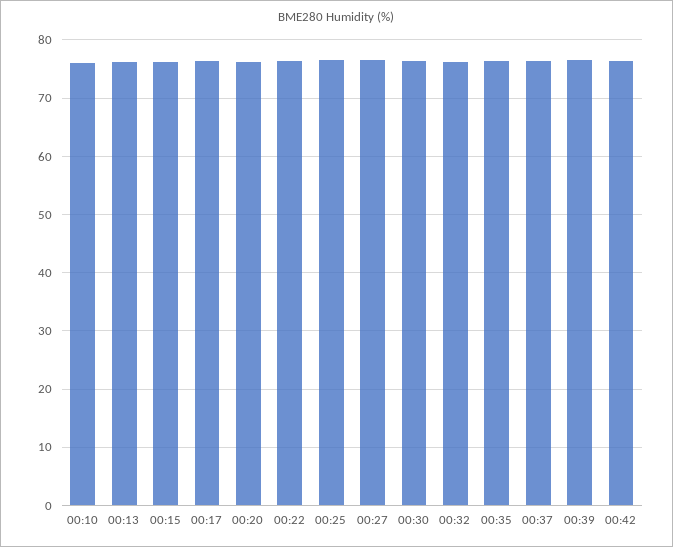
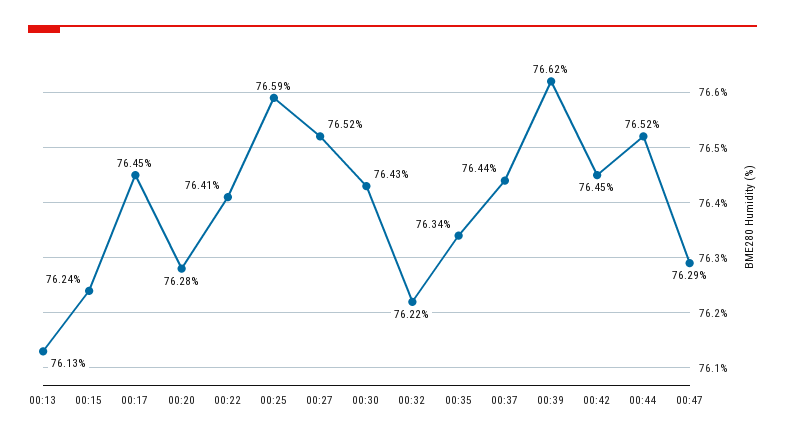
00:10: 76 -> none
00:44: none -> 76.52
00:47: none -> 76.29

